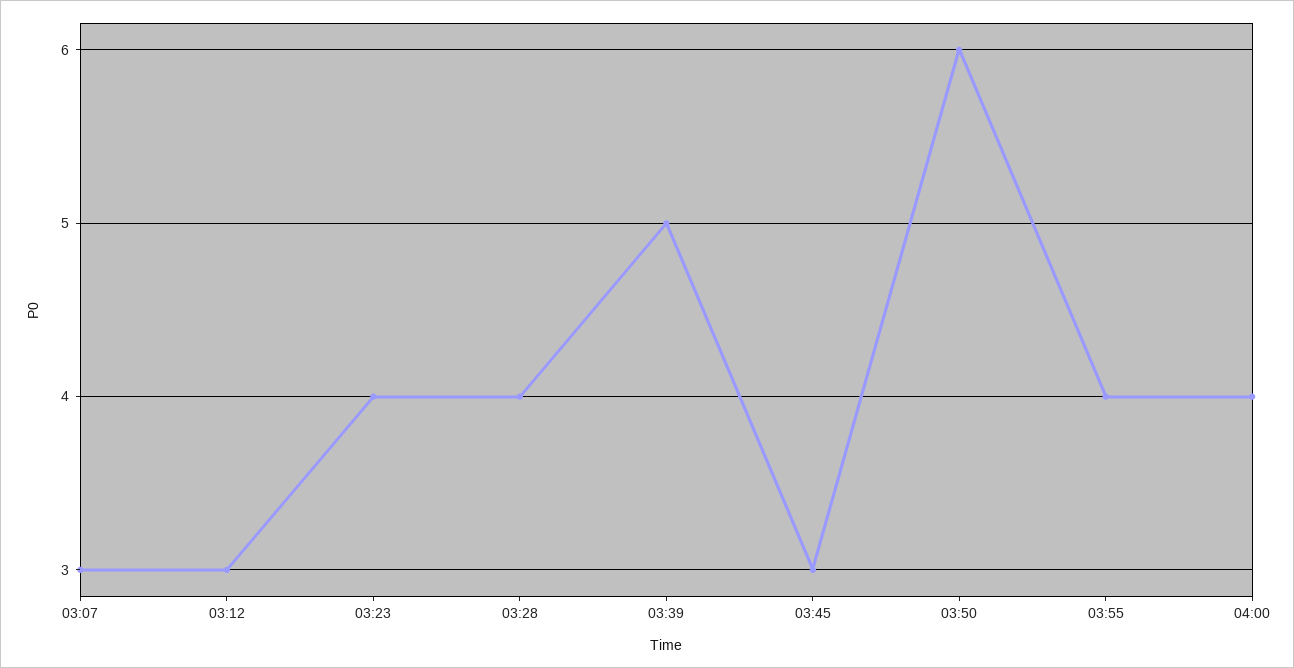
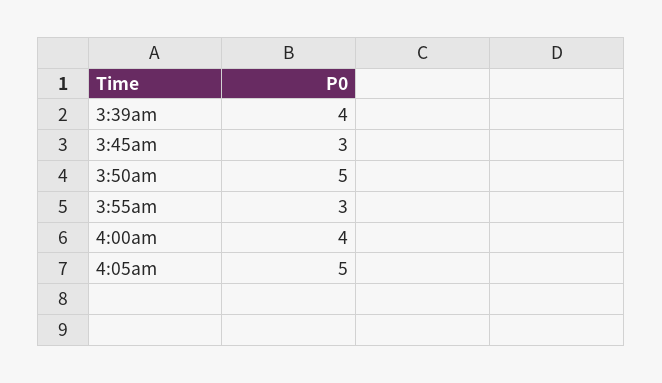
03:07: 3 -> none
03:12: 3 -> none
03:23: 4 -> none
03:28: 4 -> none
03:39: 5 -> 4
03:50: 6 -> 5
03:55: 4 -> 3
4:05am: none -> 5

